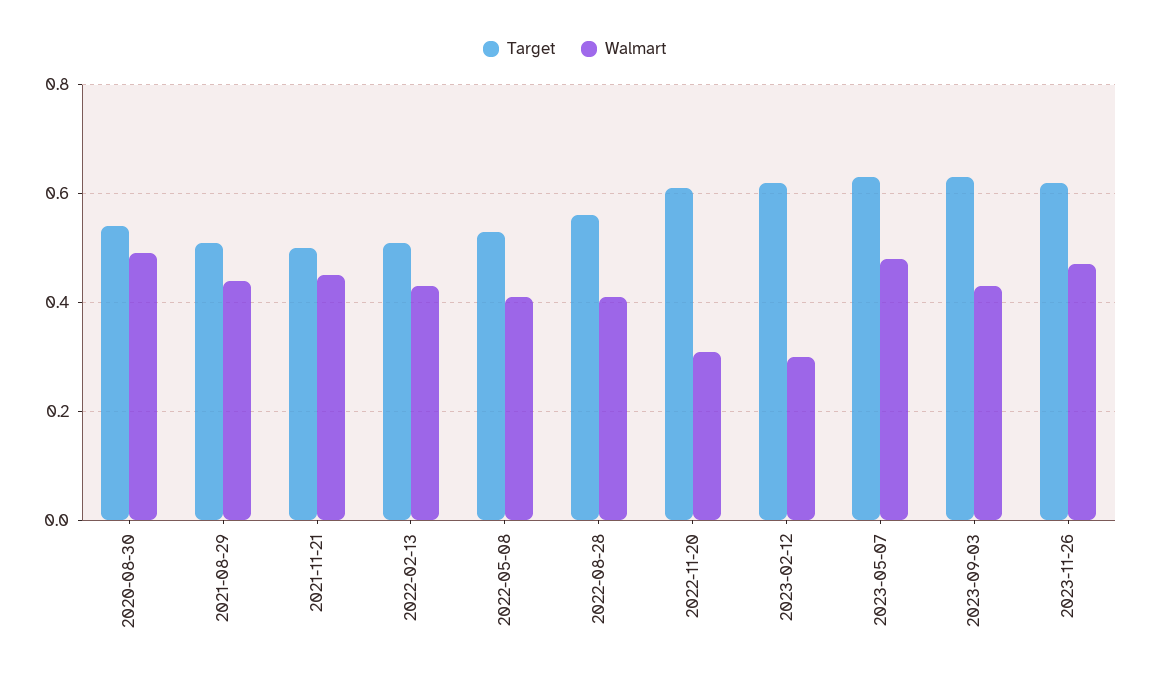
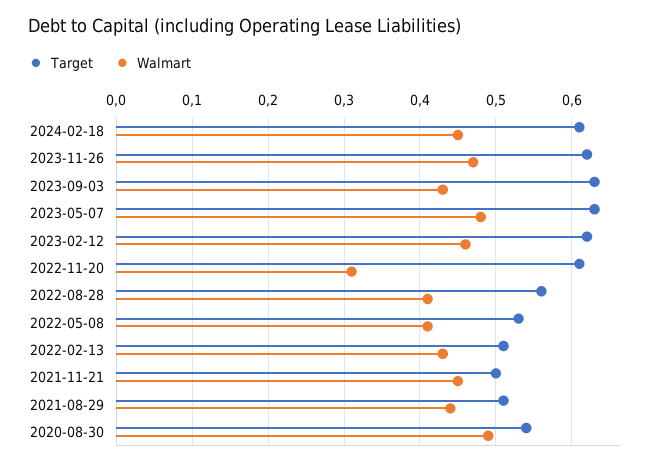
Walmart, 2023-02-12: 0.3 -> 0.46
Target, 2024-02-18: none -> 0.61
Walmart, 2024-02-18: none -> 0.45

